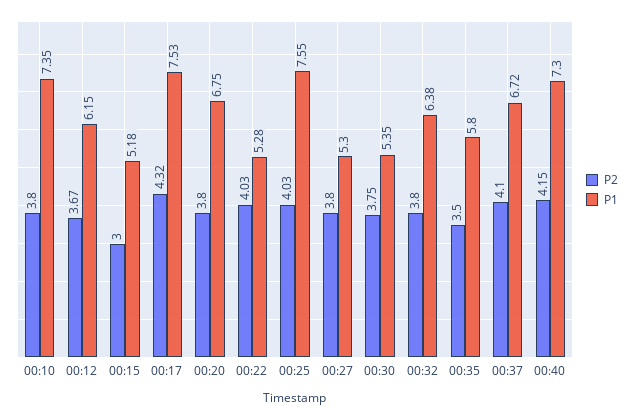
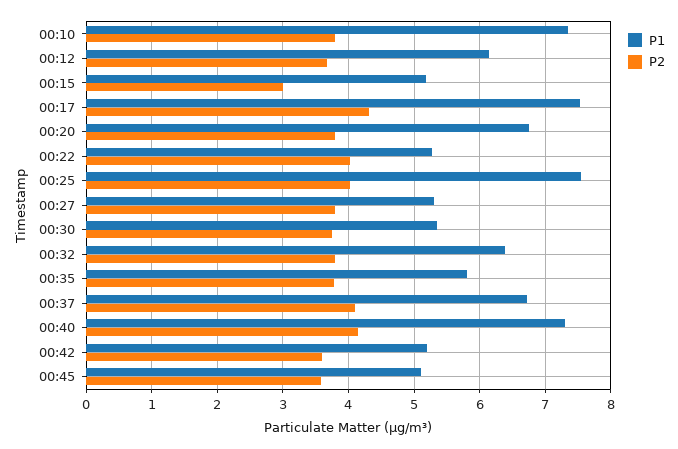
P2, 00:35: 3.5 -> 3.8
P1, 00:42: none -> 5.2
P2, 00:42: none -> 3.6
P1, 00:45: none -> 5.1
P2, 00:45: none -> 3.6

